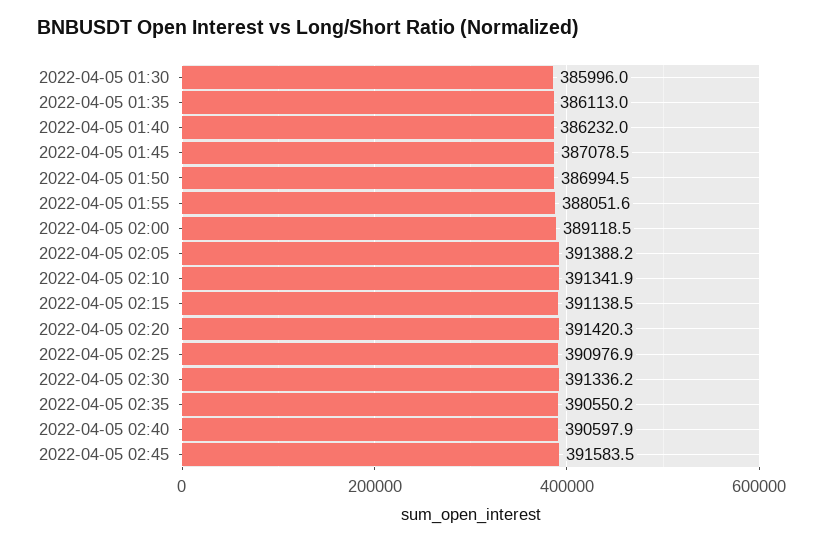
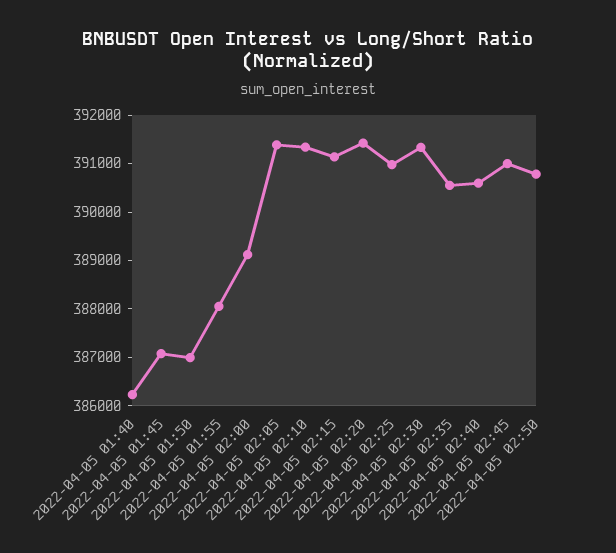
2022-04-05 01:30: 385996 -> none
2022-04-05 01:35: 386113 -> none
2022-04-05 02:45: 391583.5 -> 391000
2022-04-05 02:50: none -> 390800

